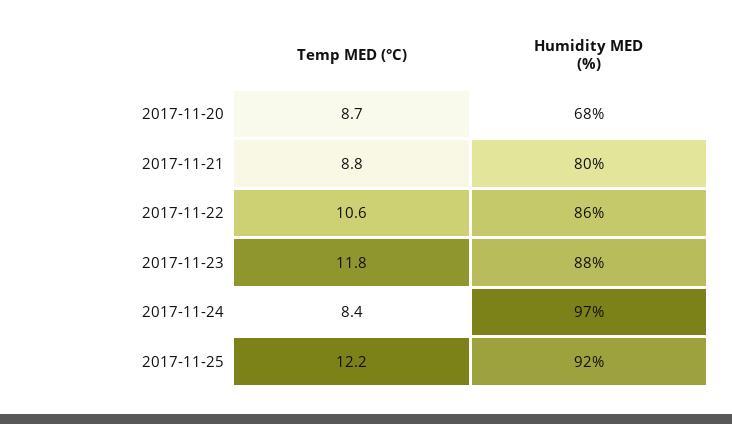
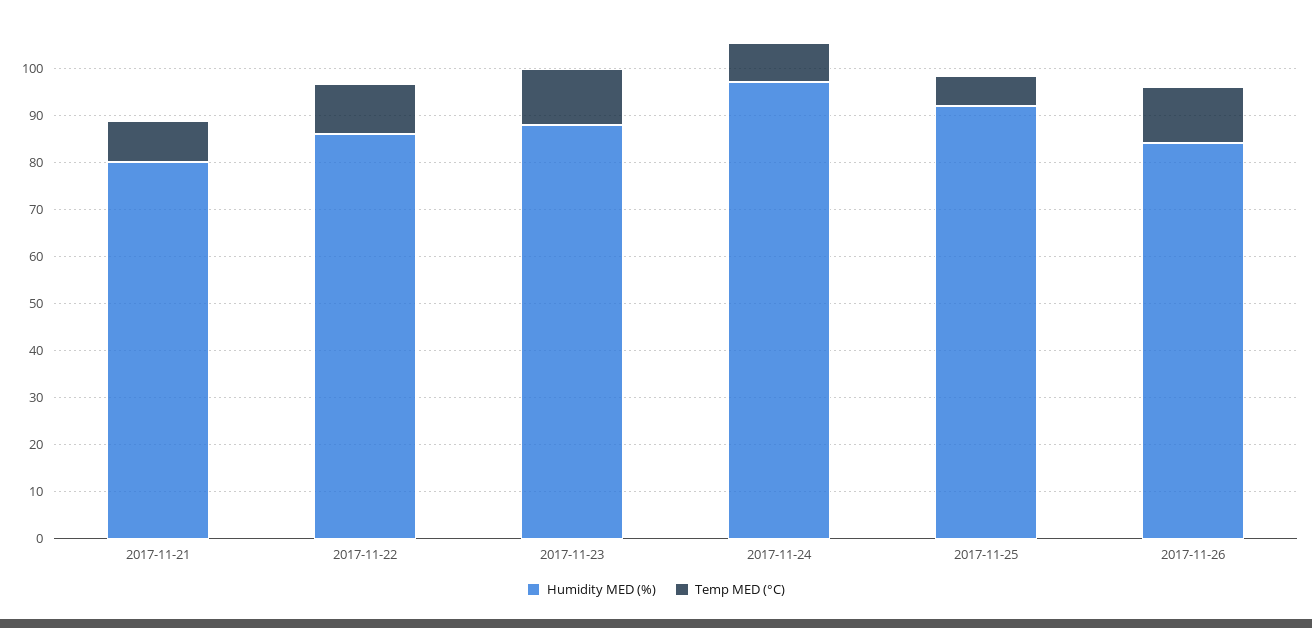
Temp MED (°C), 2017-11-20: 8.7 -> none
Humidity MED (%), 2017-11-20: 68 -> none
Temp MED (°C), 2017-11-25: 12.2 -> 6
Humidity MED (%), 2017-11-26: none -> 84
Temp MED (°C), 2017-11-26: none -> 12

